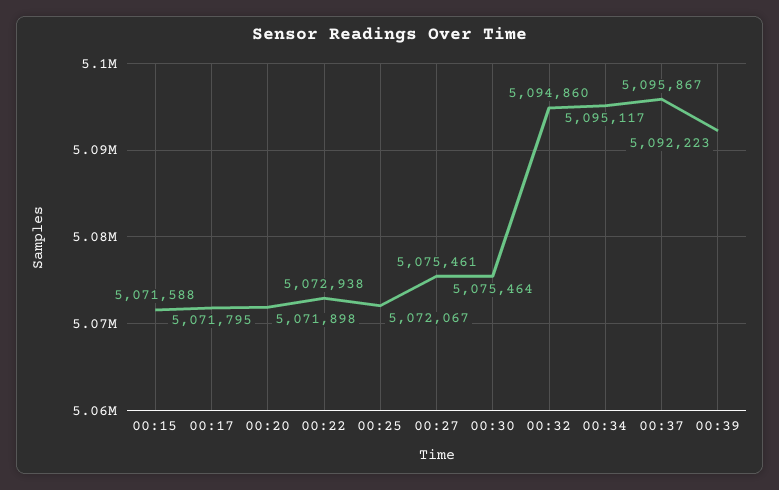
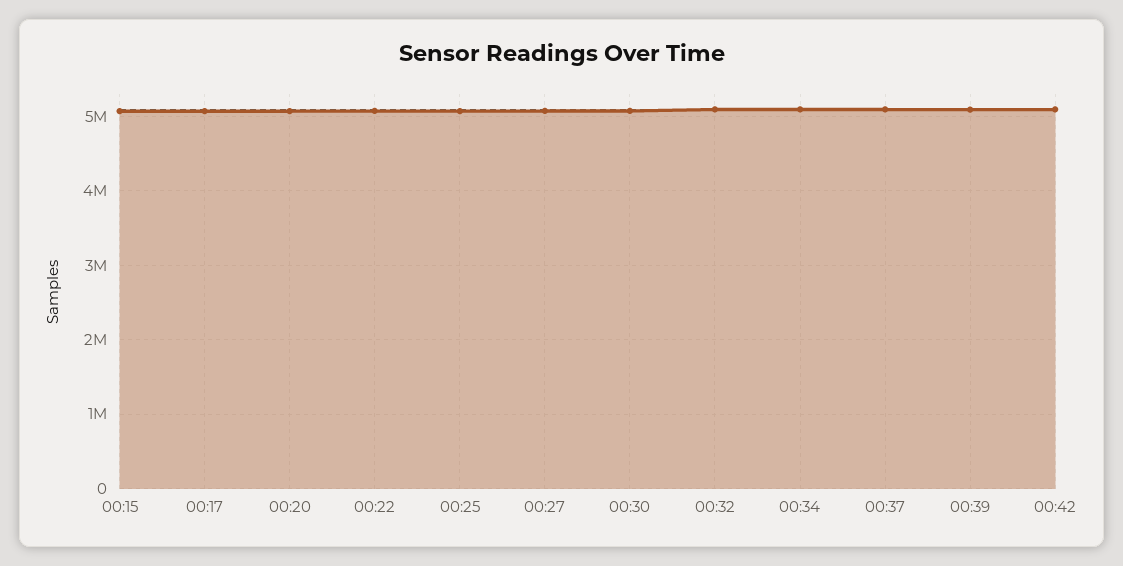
00:42: none -> 5100000

